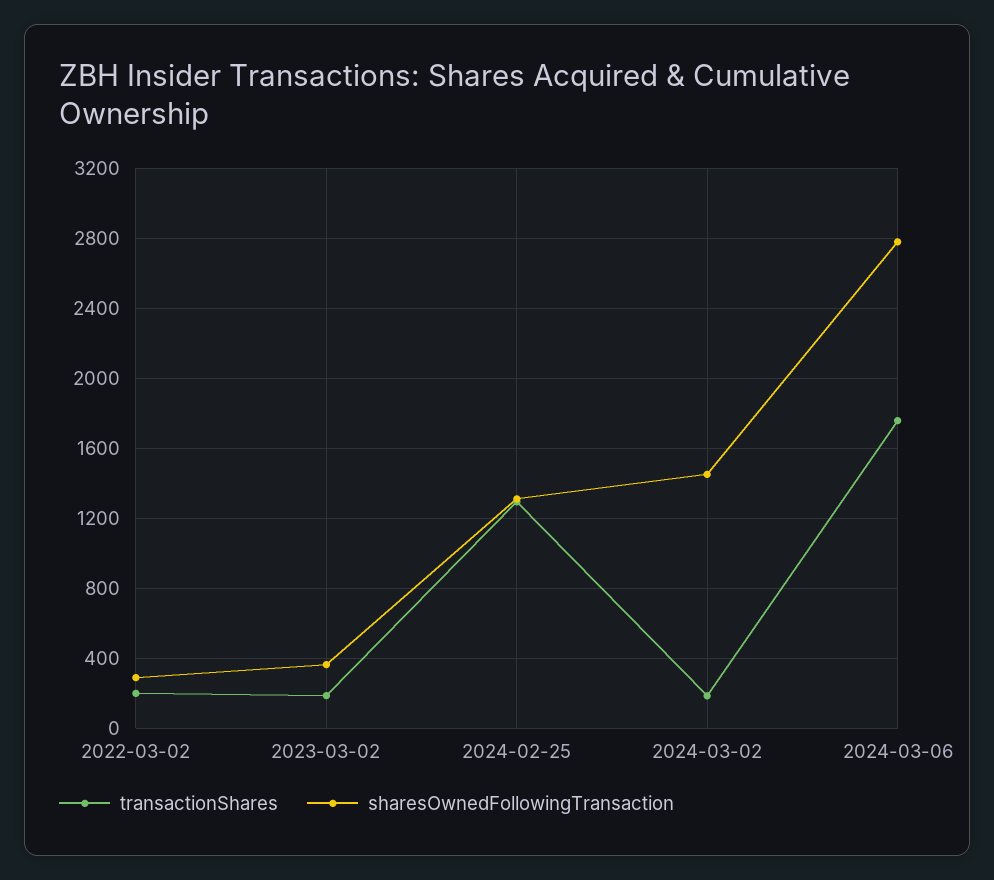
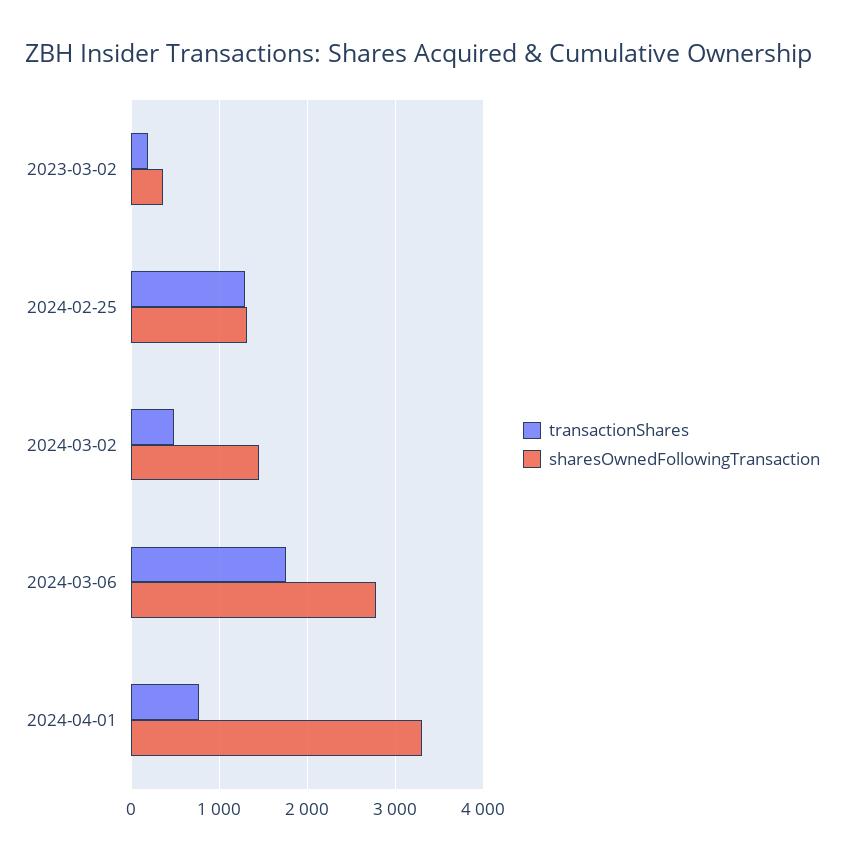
transactionShares, 2022-03-02: 200 -> none
sharesOwnedFollowingTransaction, 2022-03-02: 300 -> none
transactionShares, 2024-03-02: 200 -> 500
transactionShares, 2024-04-01: none -> 800
sharesOwnedFollowingTransaction, 2024-04-01: none -> 3300

